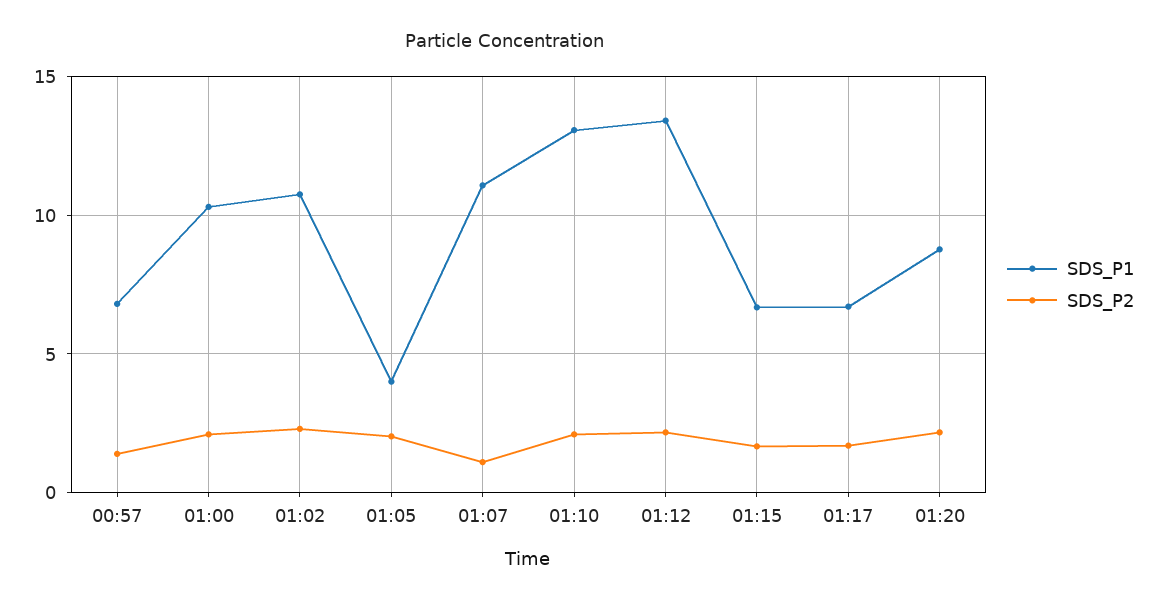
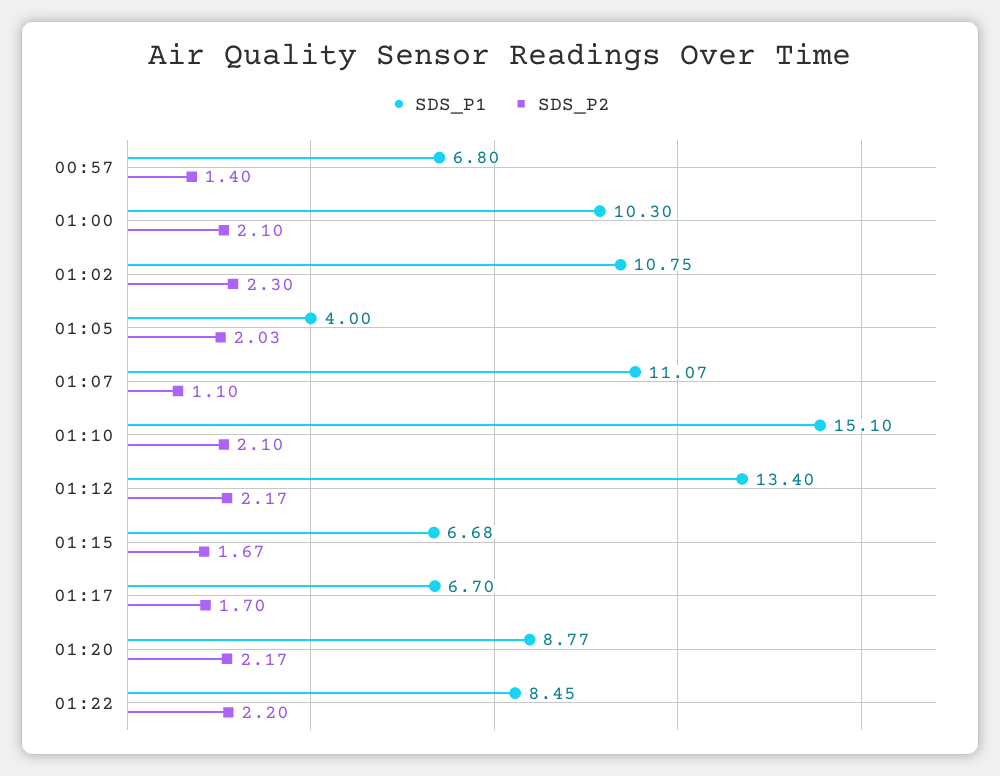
SDS_P1, 01:10: 13 -> 15.1
SDS_P1, 01:22: none -> 8.45
SDS_P2, 01:22: none -> 2.2

